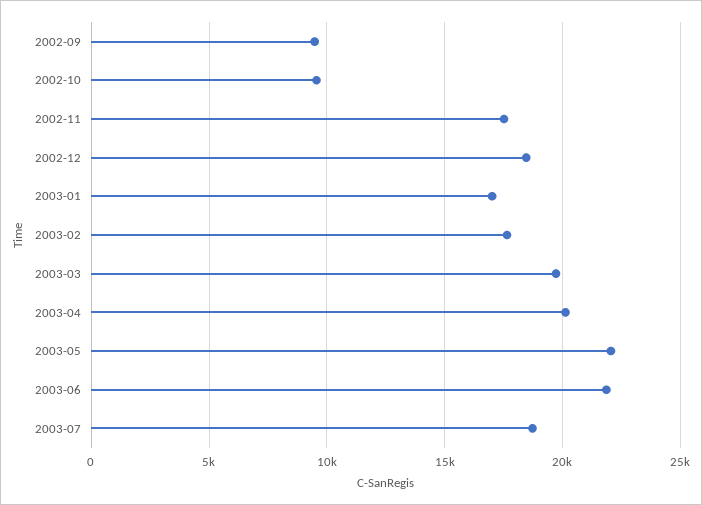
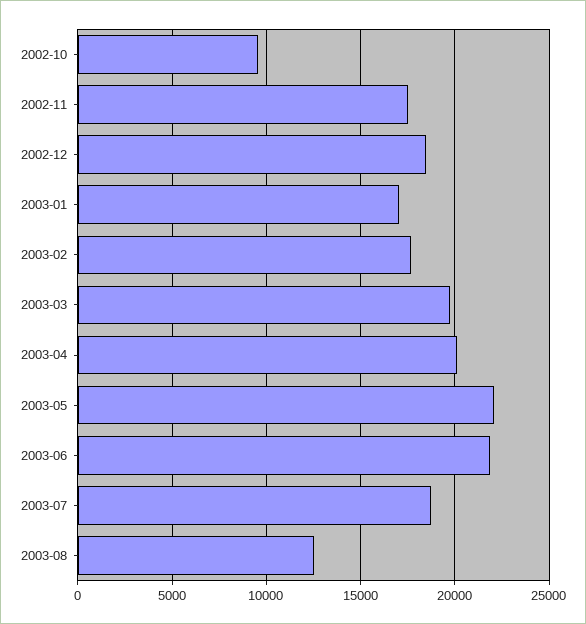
2002-09: 9500 -> none
2003-08: none -> 12500

